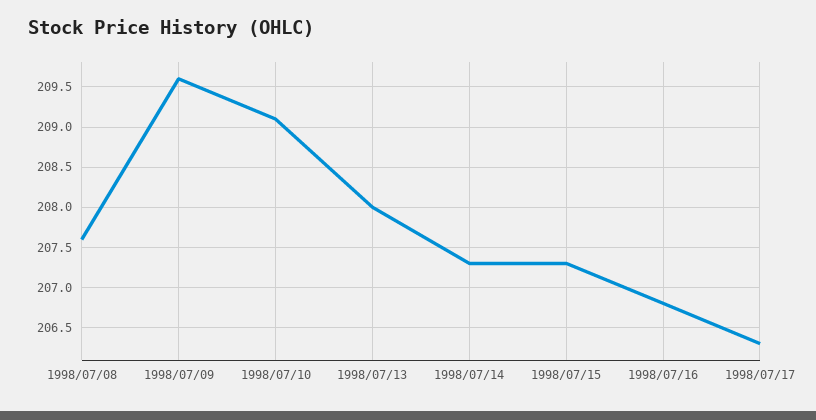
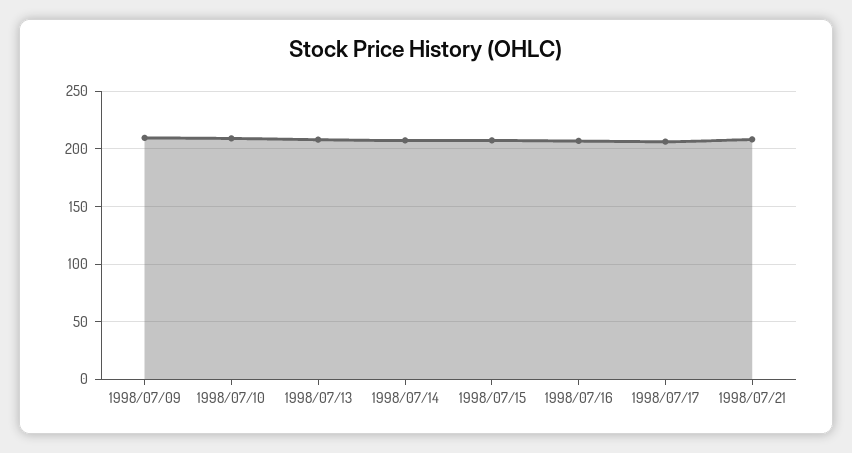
1998/07/08: 207.6 -> none
1998/07/21: none -> 210

